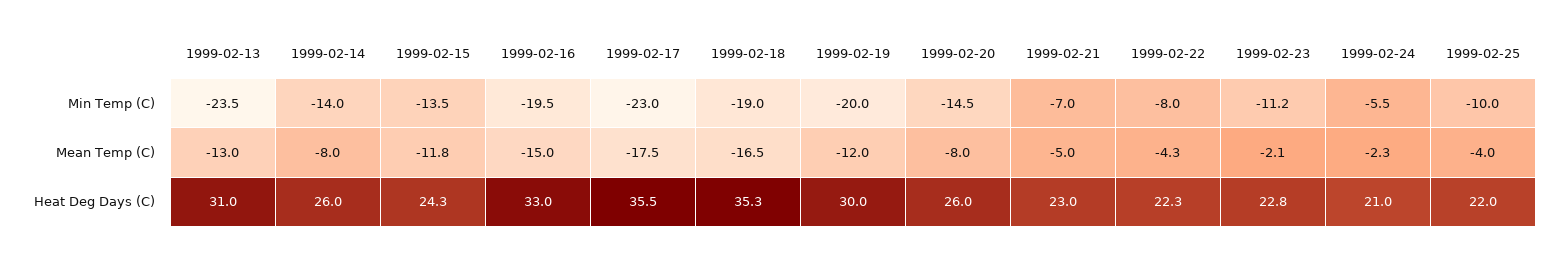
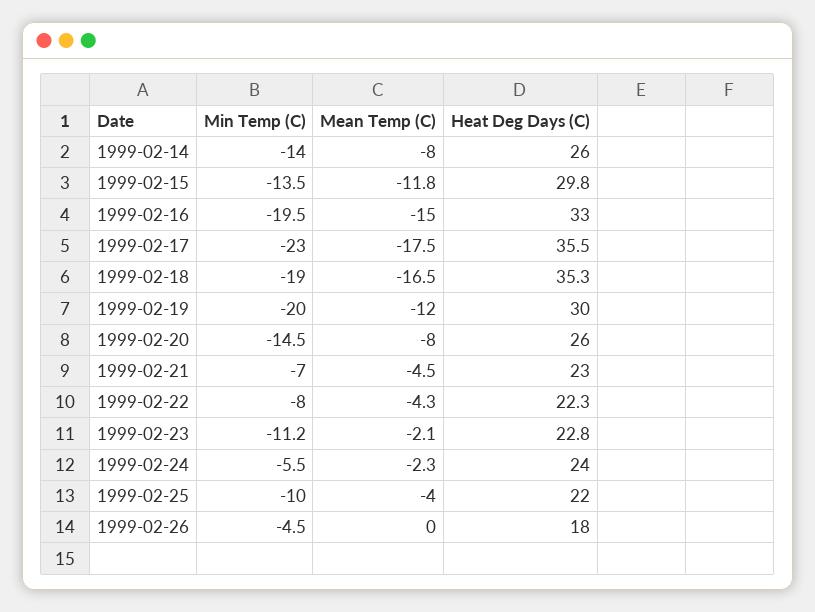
1999-02-13, Min Temp (C): -23.5 -> none
1999-02-13, Mean Temp (C): -13 -> none
1999-02-21, Mean Temp (C): -5 -> -4.5
1999-02-13, Heat Deg Days (C): 31 -> none
1999-02-15, Heat Deg Days (C): 24.3 -> 29.8
1999-02-24, Heat Deg Days (C): 21 -> 24
1999-02-26, Min Temp (C): none -> -4.5
1999-02-26, Mean Temp (C): none -> 0
1999-02-26, Heat Deg Days (C): none -> 18

